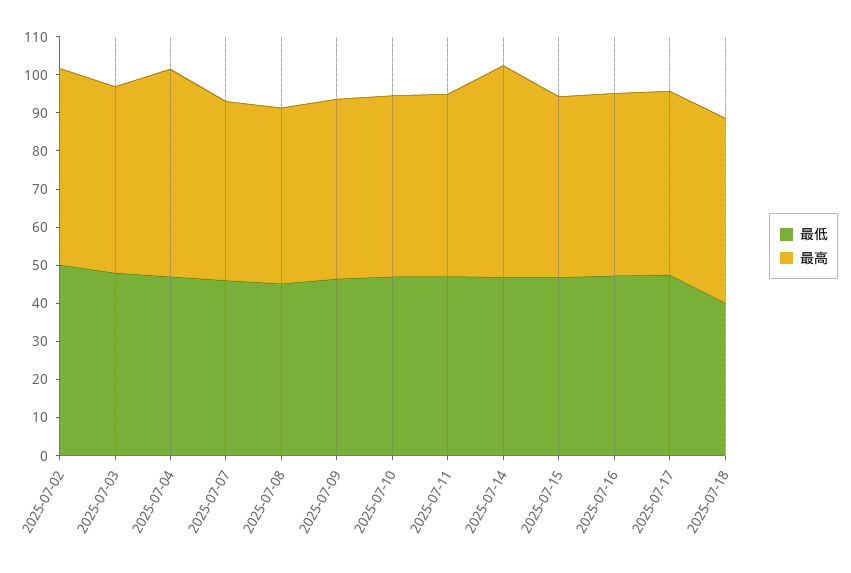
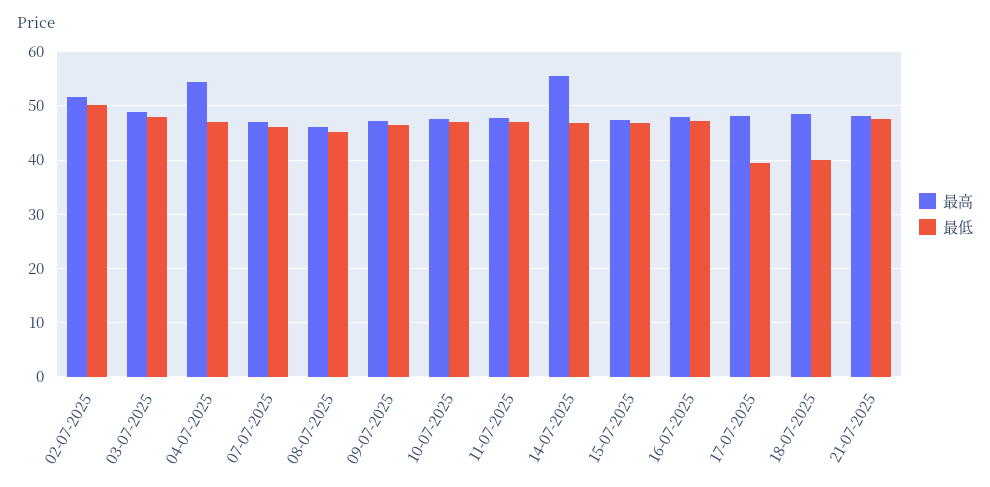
最低, 2025-07-17: 47.5 -> 40
最高, 21-07-2025: none -> 48
最低, 21-07-2025: none -> 48

